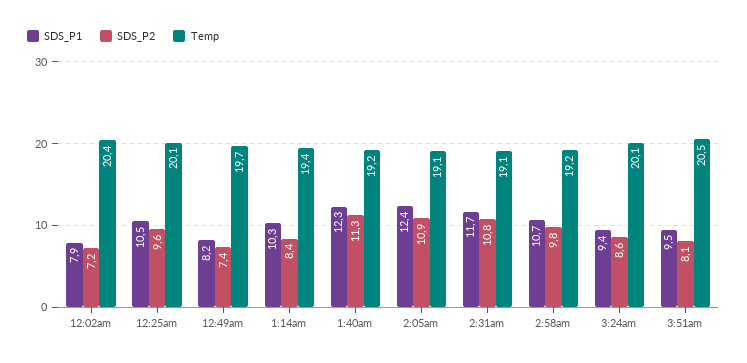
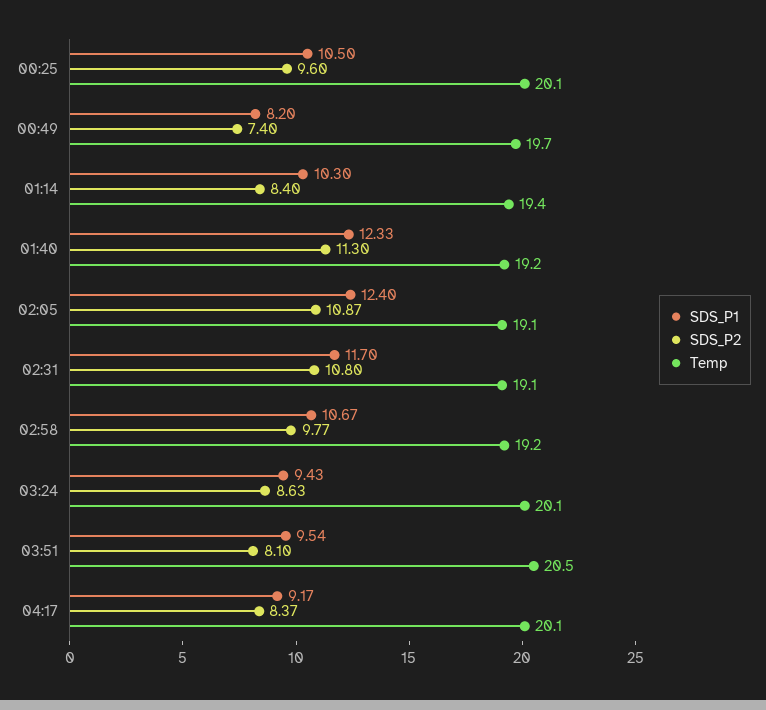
SDS_P1, 12:02am: 7.9 -> none
SDS_P2, 12:02am: 7.2 -> none
Temp, 12:02am: 20.4 -> none
SDS_P1, 04:17: none -> 9.17
SDS_P2, 04:17: none -> 8.37
Temp, 04:17: none -> 20.1

